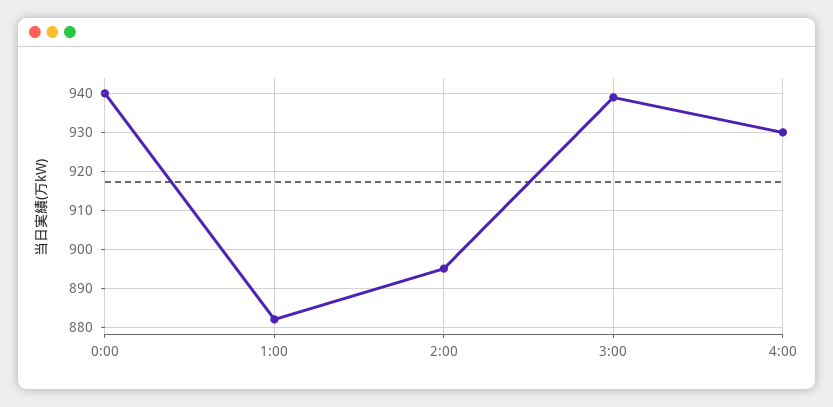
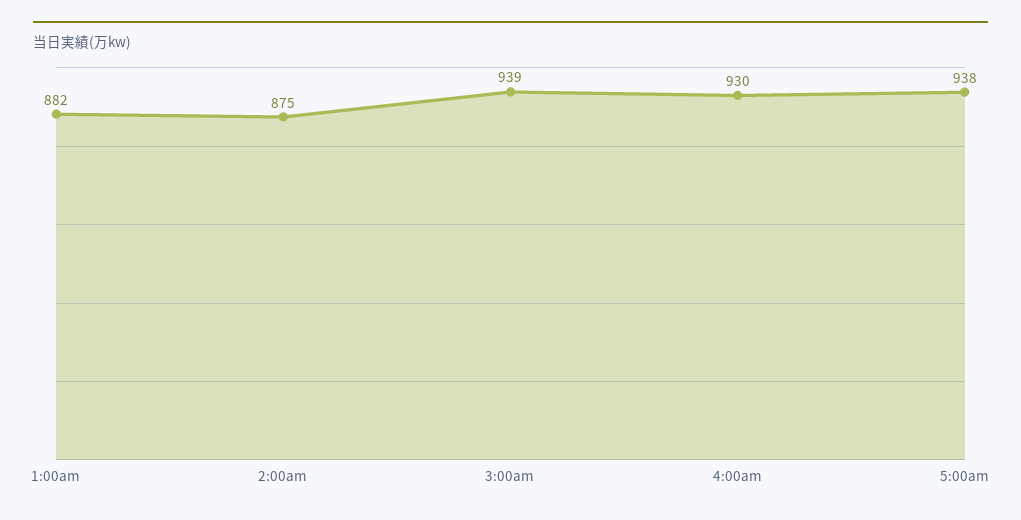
0:00: 940 -> none
2:00: 895 -> 875
5:00am: none -> 938

